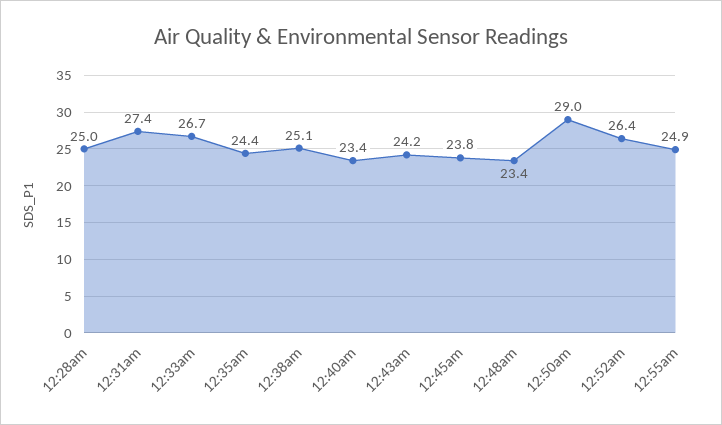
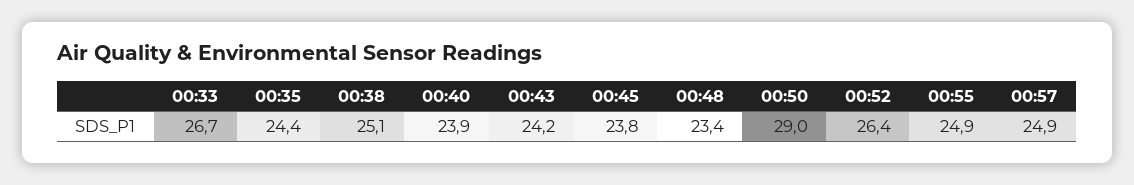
12:28am: 25 -> none
12:31am: 27.4 -> none
12:40am: 23.4 -> 23.9
00:57: none -> 24.9

